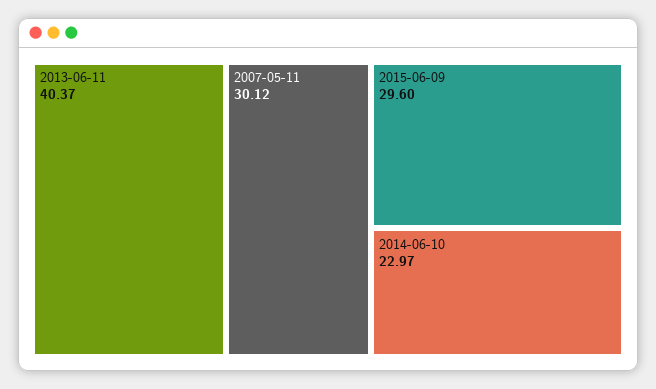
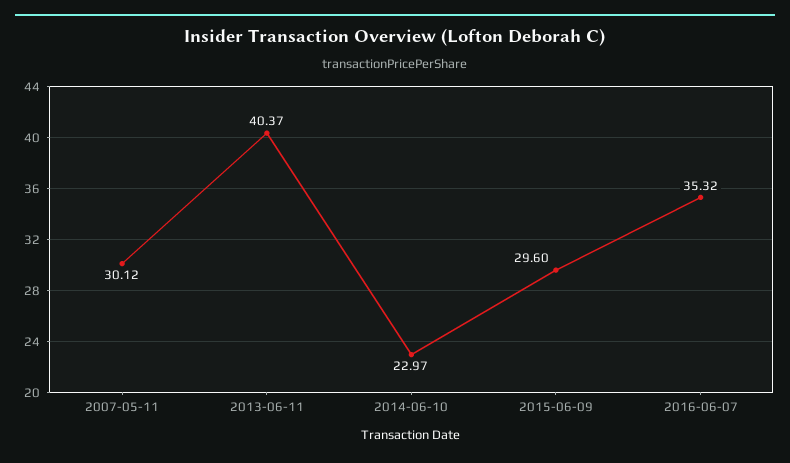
2016-06-07: none -> 35.32

